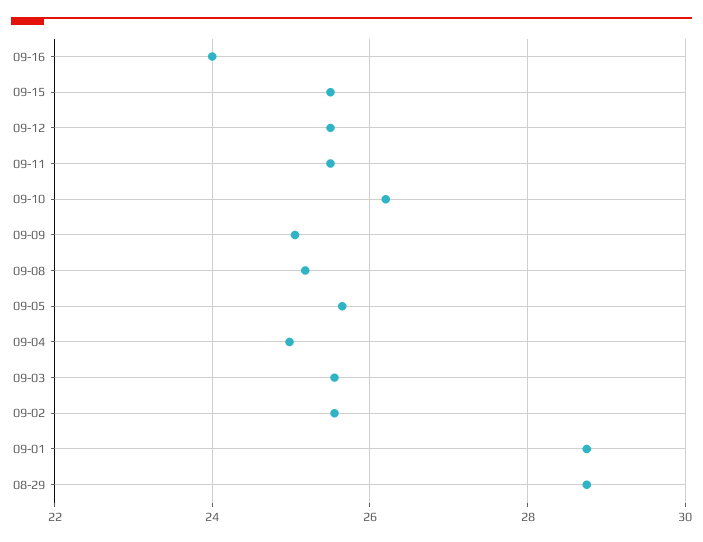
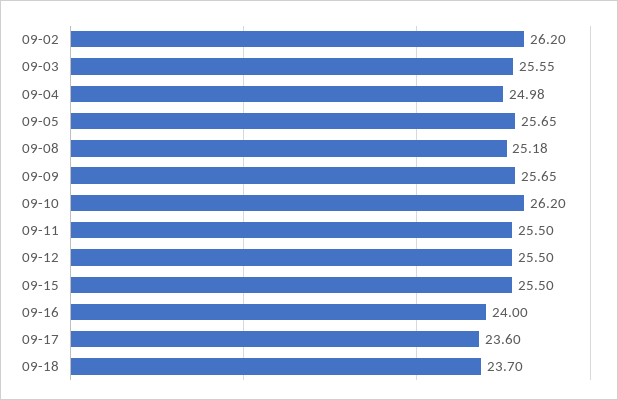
09-09: 25 -> 25.65
09-02: 25.6 -> 26.2
09-01: 28.8 -> none
08-29: 28.8 -> none
09-17: none -> 23.6
09-18: none -> 23.7

